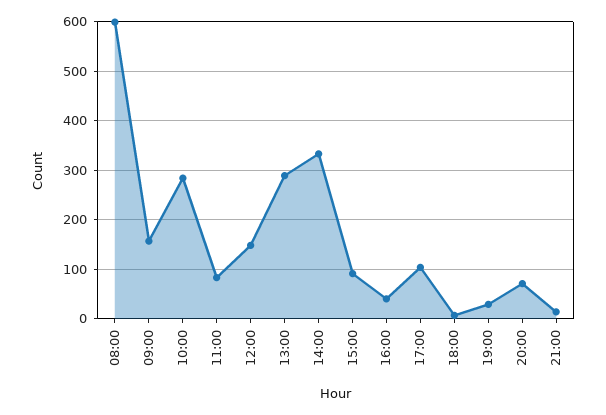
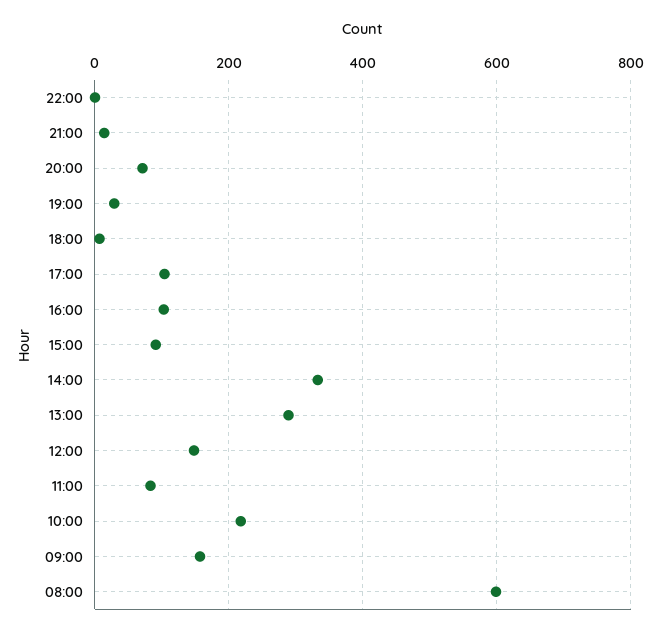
10:00: 280 -> 220
16:00: 40 -> 100
22:00: none -> 0

